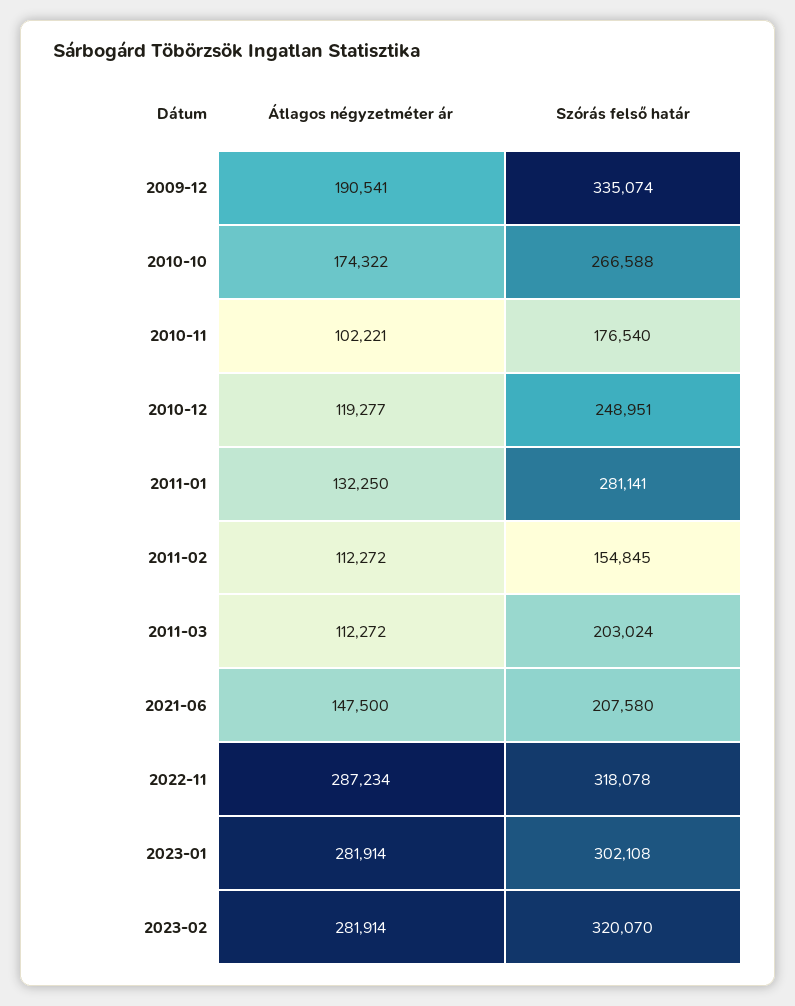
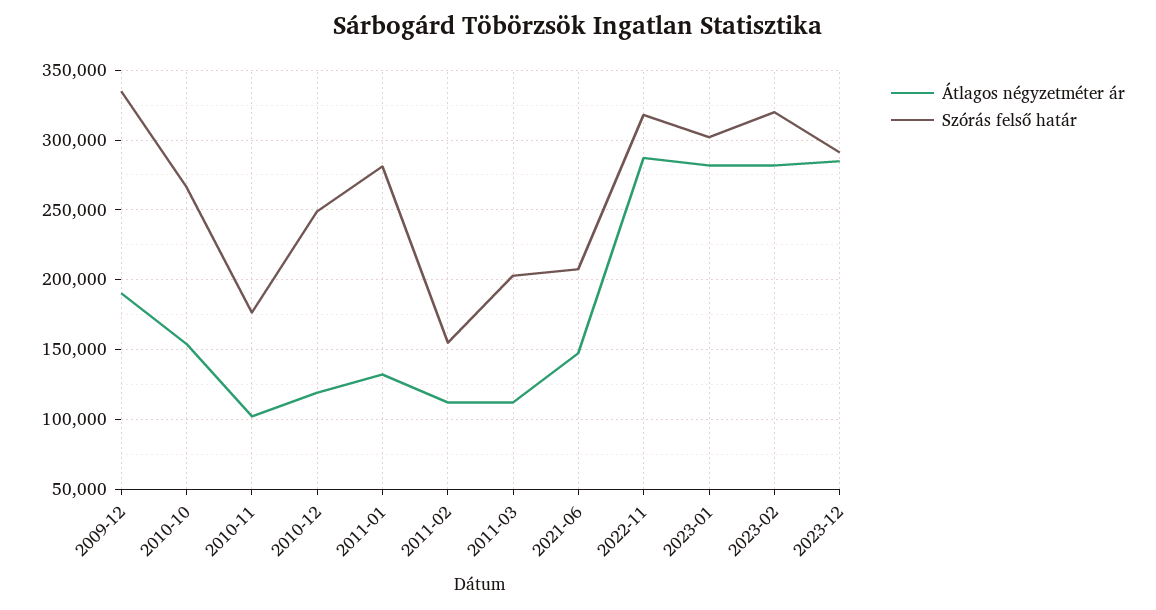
Átlagos négyzetméter ár, 2010-10: 174322 -> 155000
Átlagos négyzetméter ár, 2023-12: none -> 285000
Szórás felső határ, 2023-12: none -> 290000

